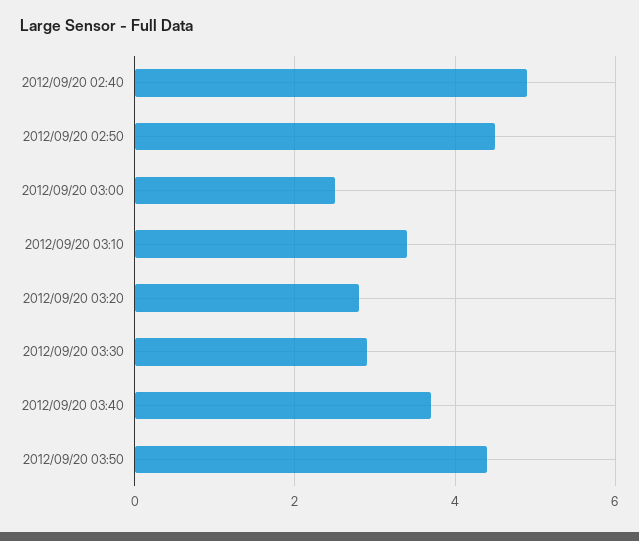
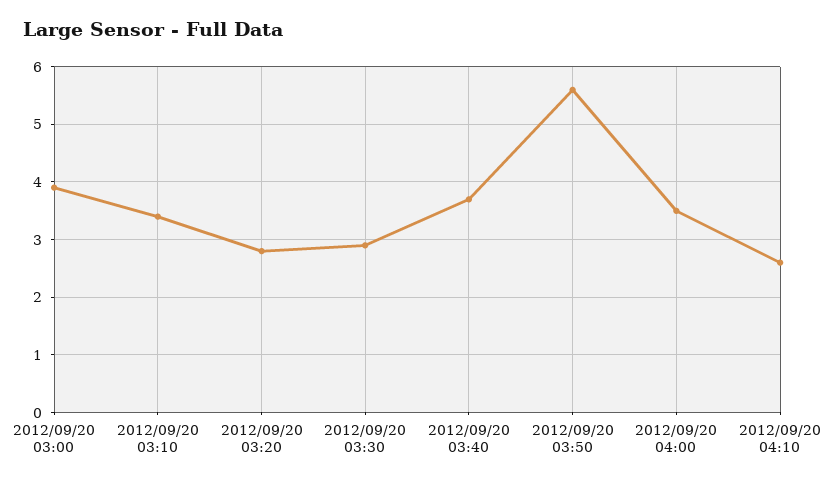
2012/09/20 02:40: 5 -> none
2012/09/20 02:50: 4.5 -> none
2012/09/20 03:00: 2.5 -> 4
2012/09/20 03:50: 4.5 -> 5.5
2012/09/20 04:00: none -> 3.5
2012/09/20 04:10: none -> 2.5

